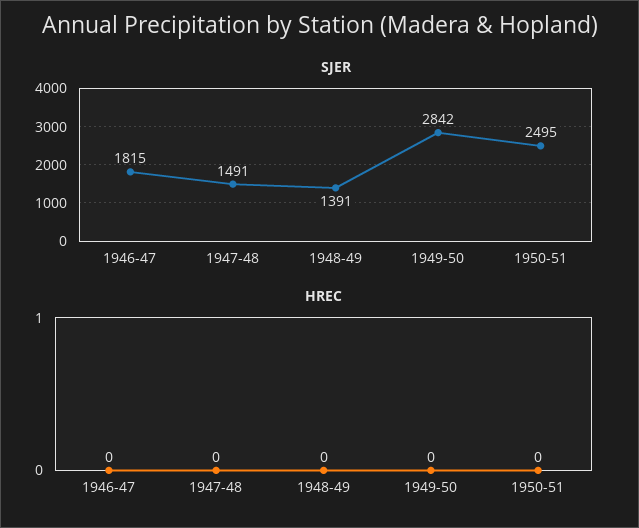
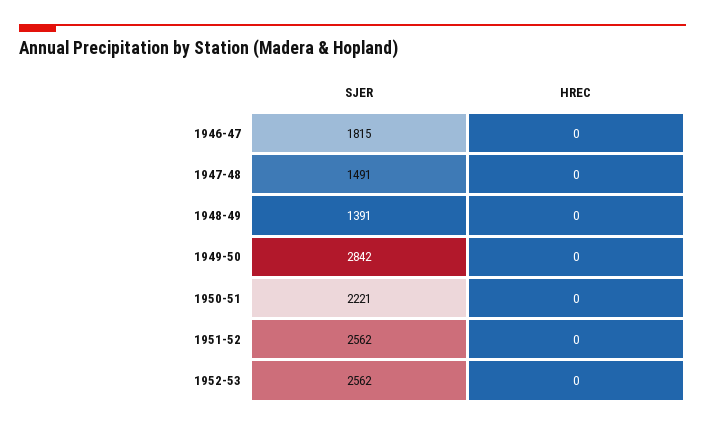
SJER, 1950-51: 2495 -> 2221
SJER, 1951-52: none -> 2562
HREC, 1951-52: none -> 0
SJER, 1952-53: none -> 2562
HREC, 1952-53: none -> 0

